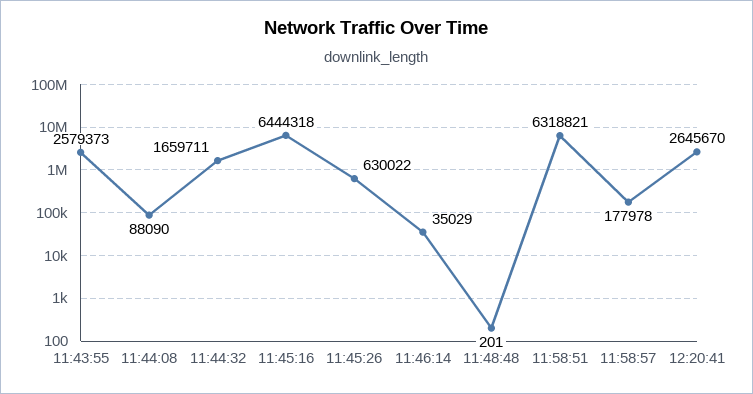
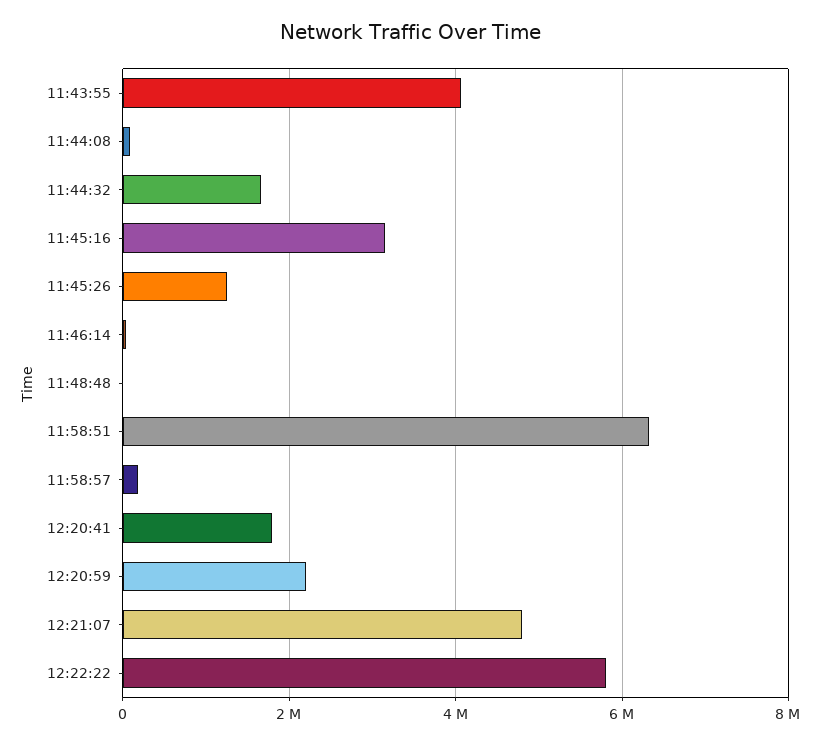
11:43:55: 2579373 -> 4000000
11:45:16: 6444318 -> 3200000
11:45:26: 630022 -> 1200000
12:20:41: 2645670 -> 1800000
12:20:59: none -> 2200000
12:21:07: none -> 4800000
12:22:22: none -> 5800000

